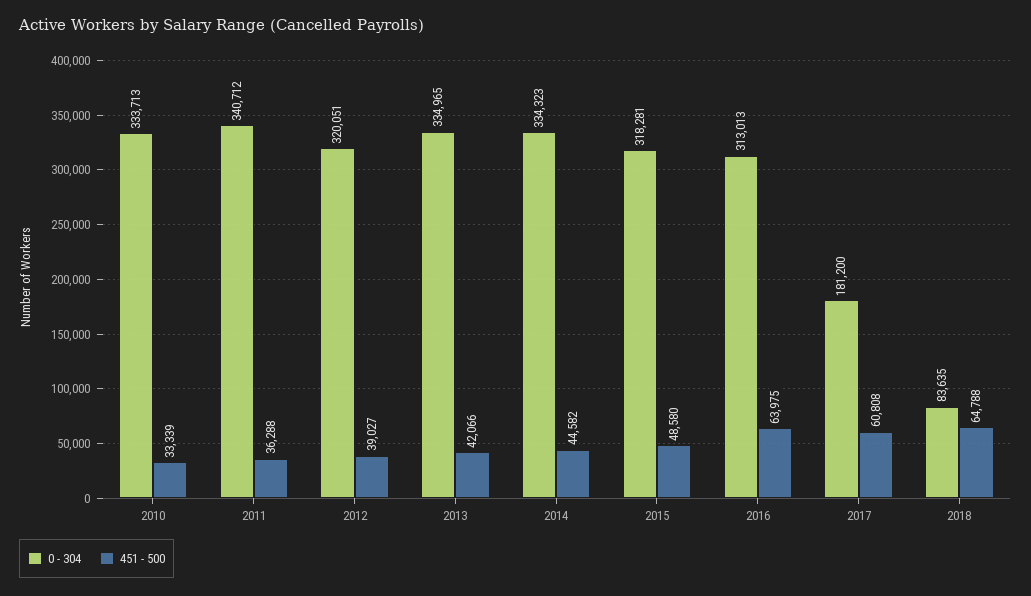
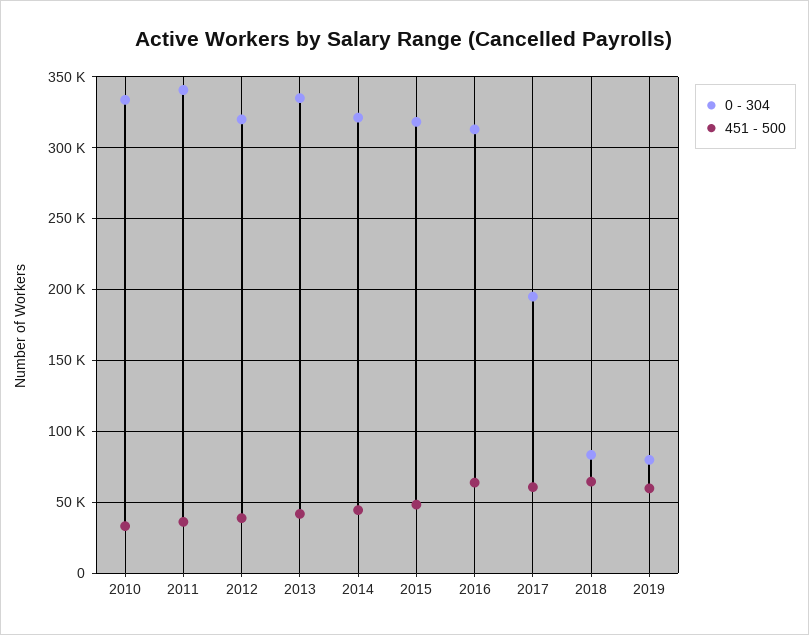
0 - 304, 2014: 334323 -> 320000
0 - 304, 2017: 181200 -> 195000
0 - 304, 2019: none -> 80000
451 - 500, 2019: none -> 60000

